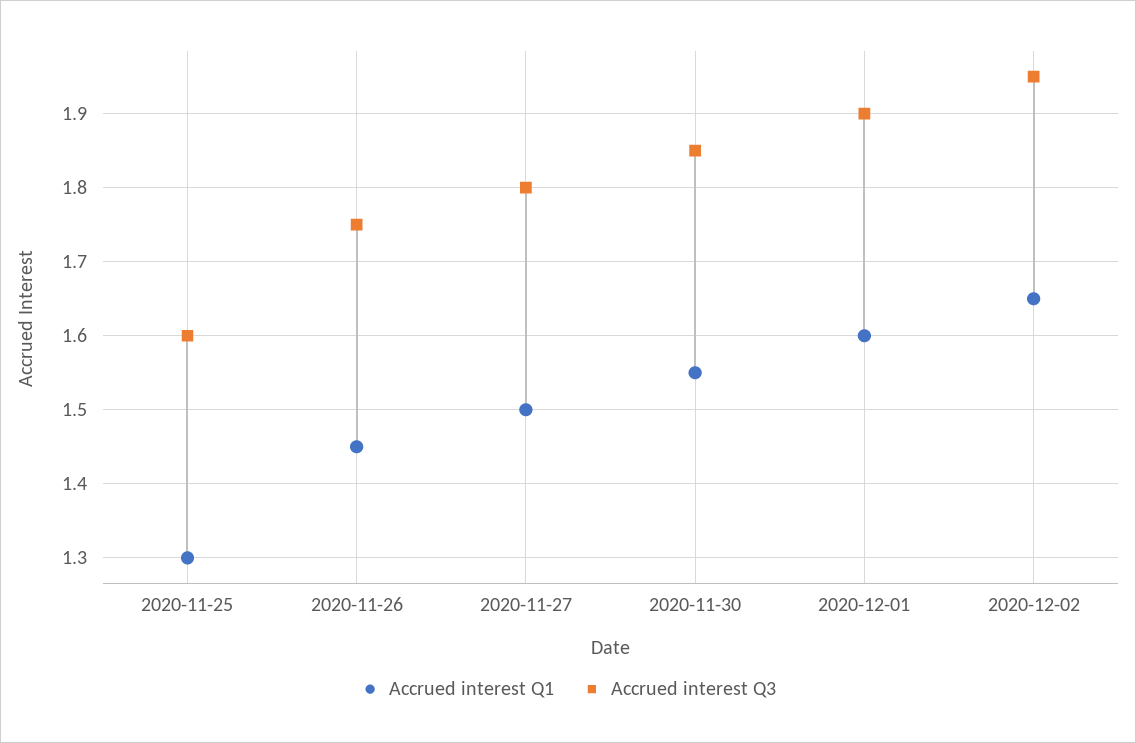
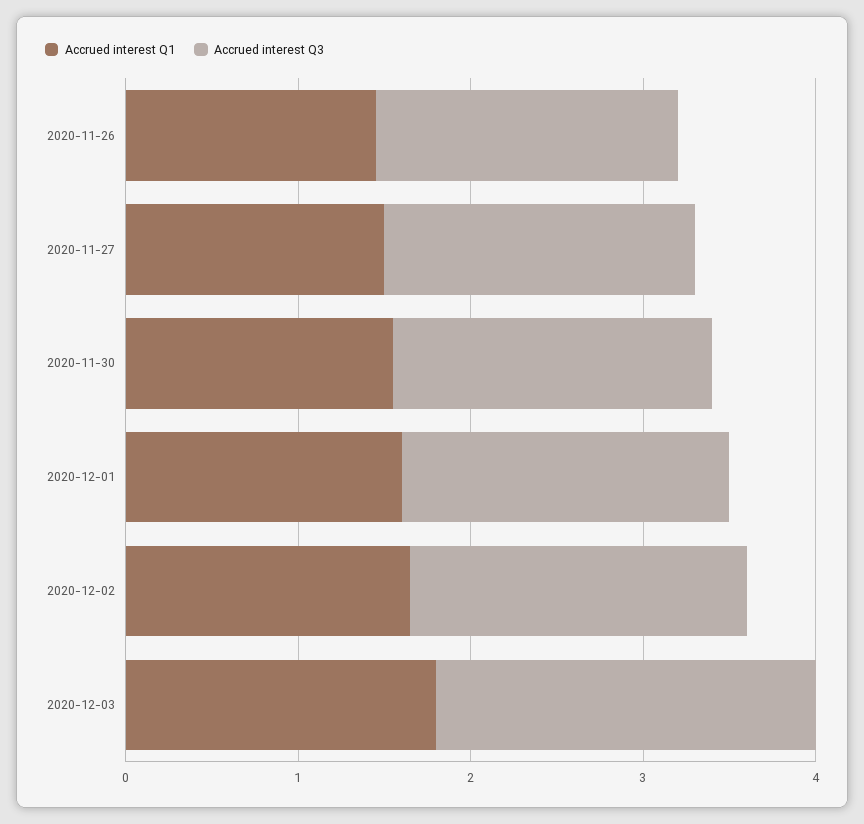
Accrued interest Q1, 2020-11-25: 1.3 -> none
Accrued interest Q3, 2020-11-25: 1.6 -> none
Accrued interest Q1, 2020-12-03: none -> 1.8
Accrued interest Q3, 2020-12-03: none -> 2.2

